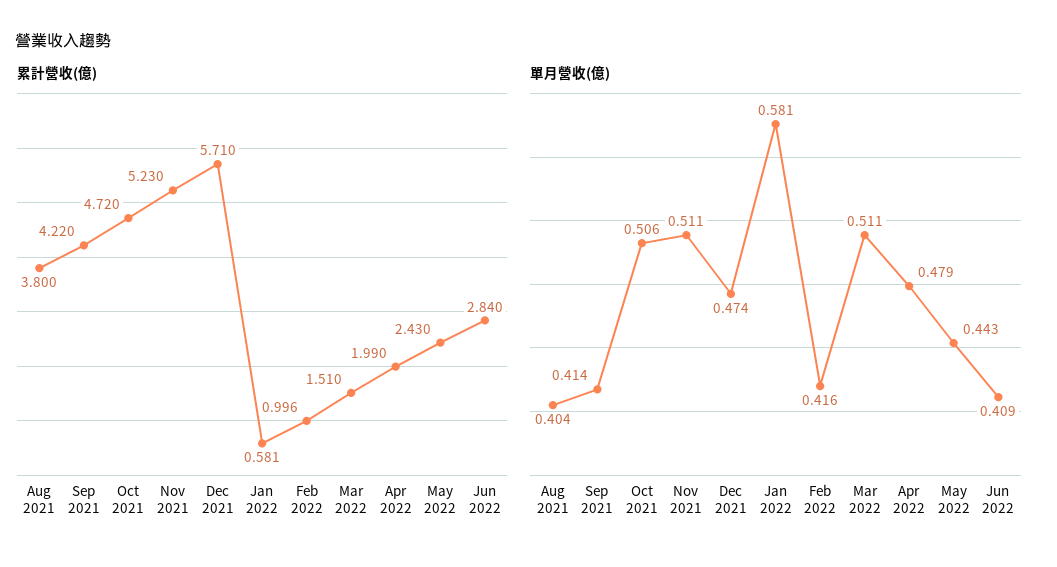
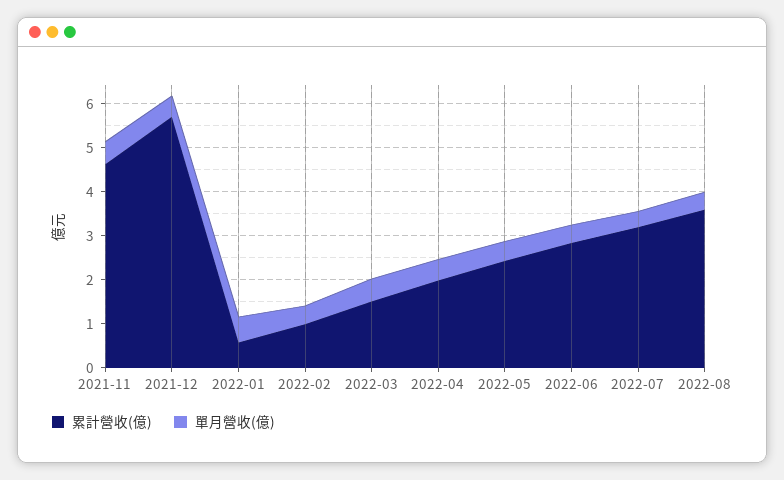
累計營收(億), Aug 2021: 3.8 -> none
累計營收(億), Sep 2021: 4.22 -> none
累計營收(億), Oct 2021: 4.72 -> none
累計營收(億), Nov 2021: 5.23 -> 4.6
單月營收(億), Aug 2021: 0.404 -> none
單月營收(億), Sep 2021: 0.414 -> none
單月營收(億), Oct 2021: 0.506 -> none
累計營收(億), 2022-07: none -> 3.2
單月營收(億), 2022-07: none -> 0.4
累計營收(億), 2022-08: none -> 3.6
單月營收(億), 2022-08: none -> 0.4

